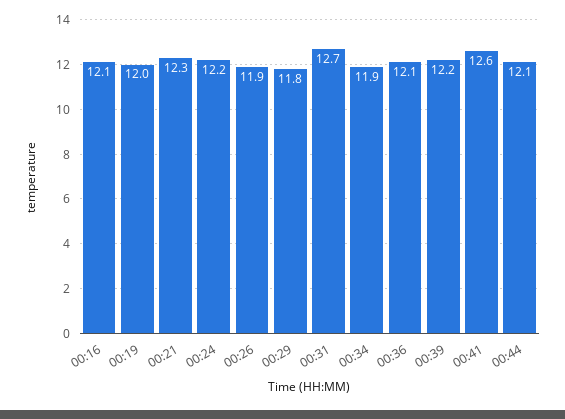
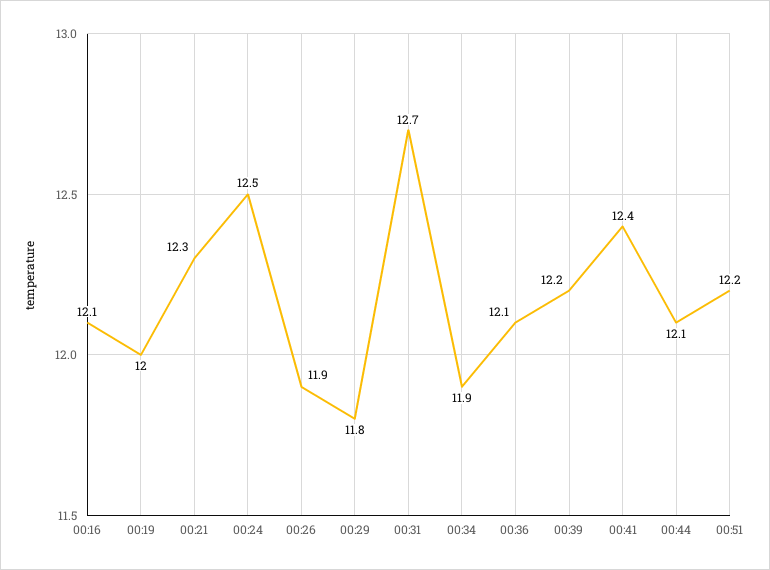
00:24: 12.2 -> 12.5
00:41: 12.6 -> 12.4
00:51: none -> 12.2

